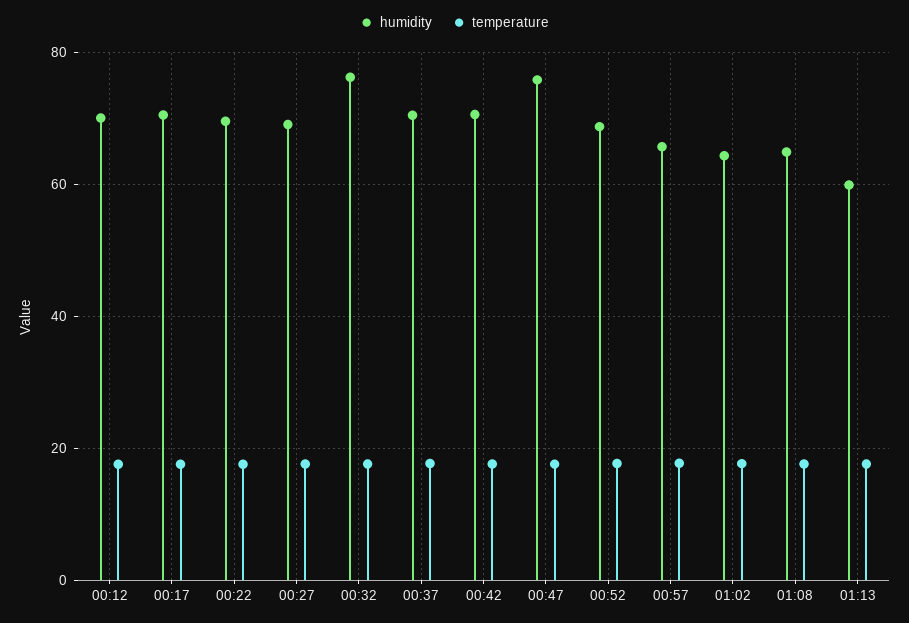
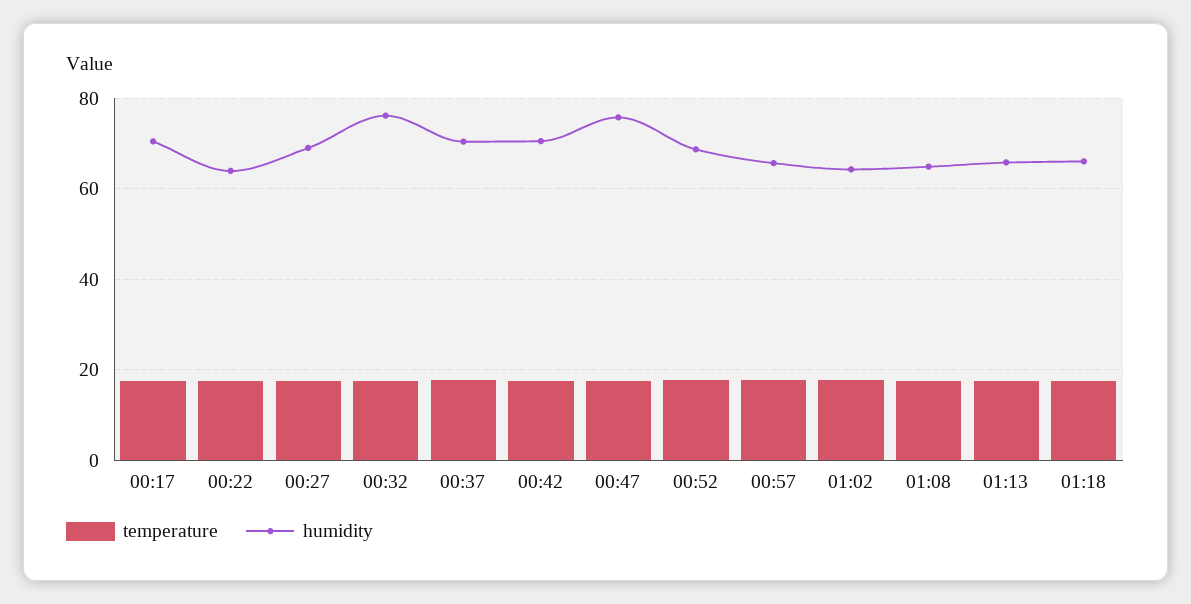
humidity, 00:12: 70 -> none
temperature, 00:12: 18 -> none
humidity, 00:22: 70 -> 64
humidity, 01:13: 60 -> 66
temperature, 01:18: none -> 18
humidity, 01:18: none -> 66

